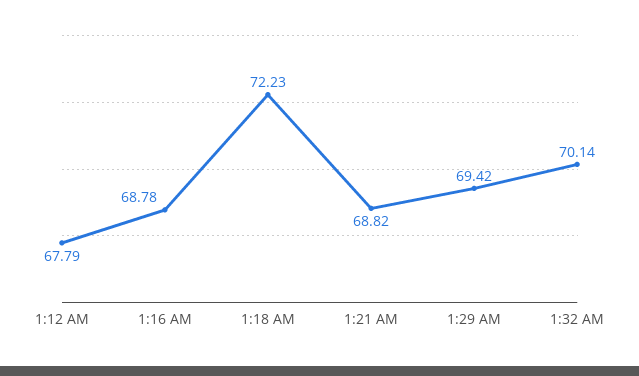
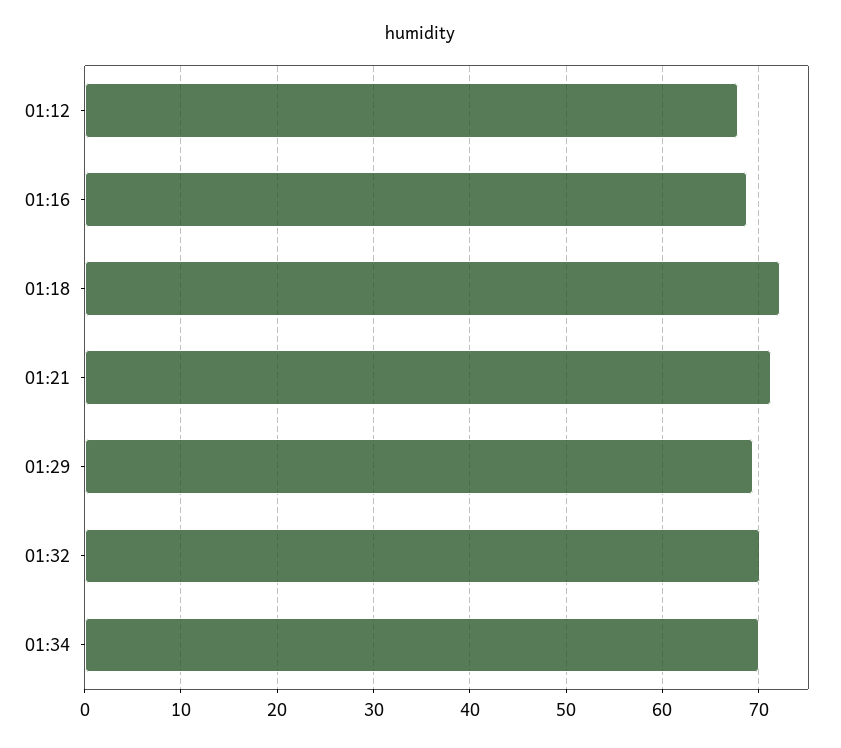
1:21 AM: 68.82 -> 71
01:34: none -> 70

